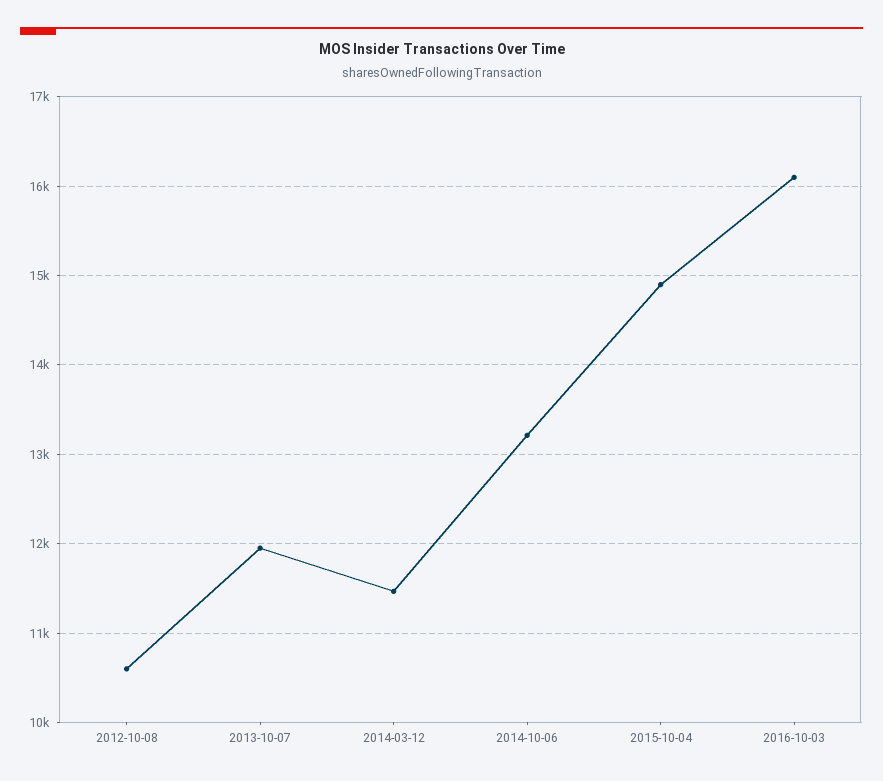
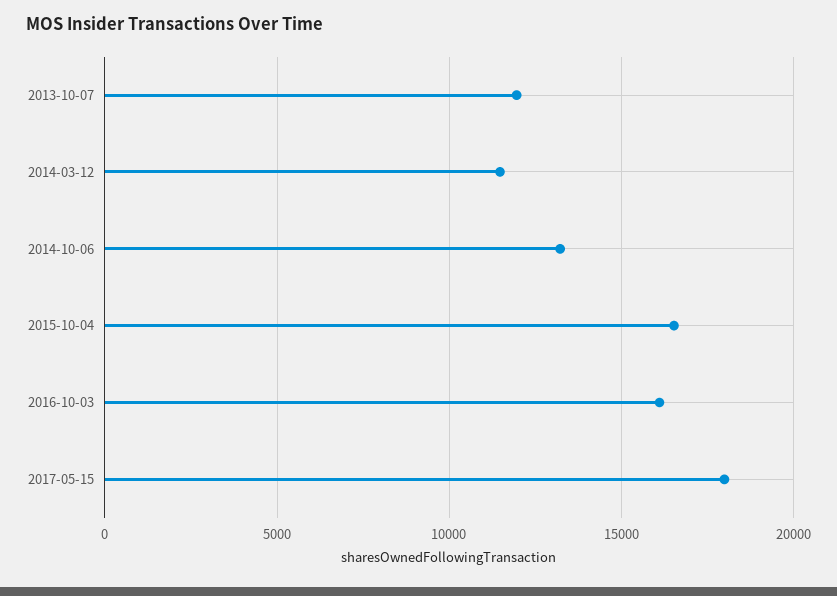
2012-10-08: 10600 -> none
2015-10-04: 14900 -> 16500
2017-05-15: none -> 18000

